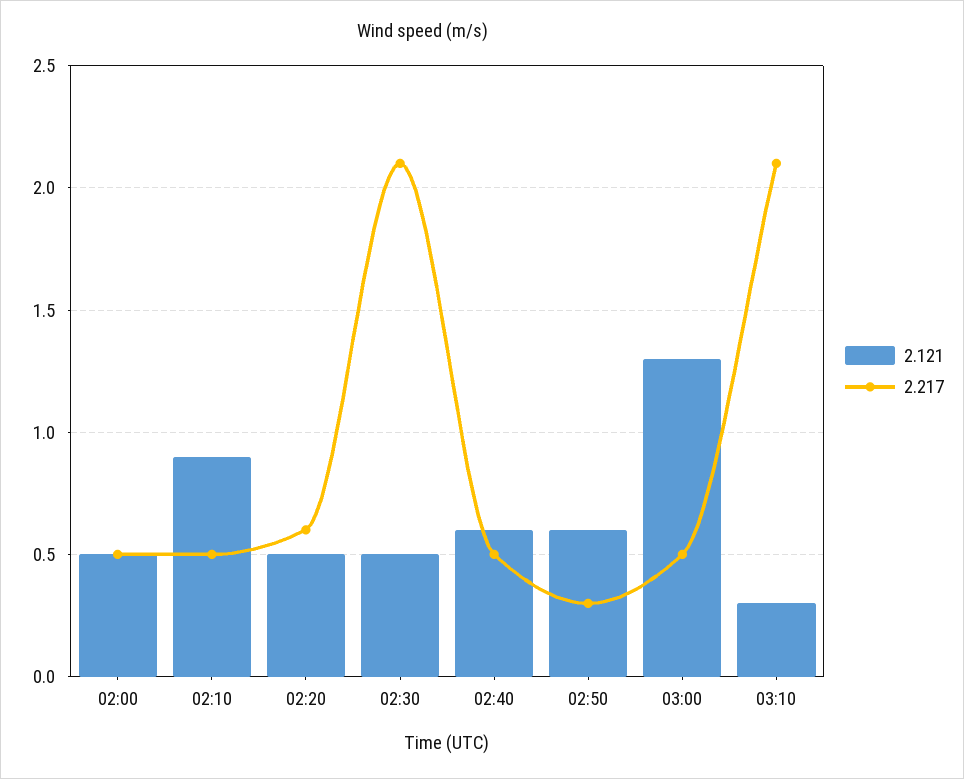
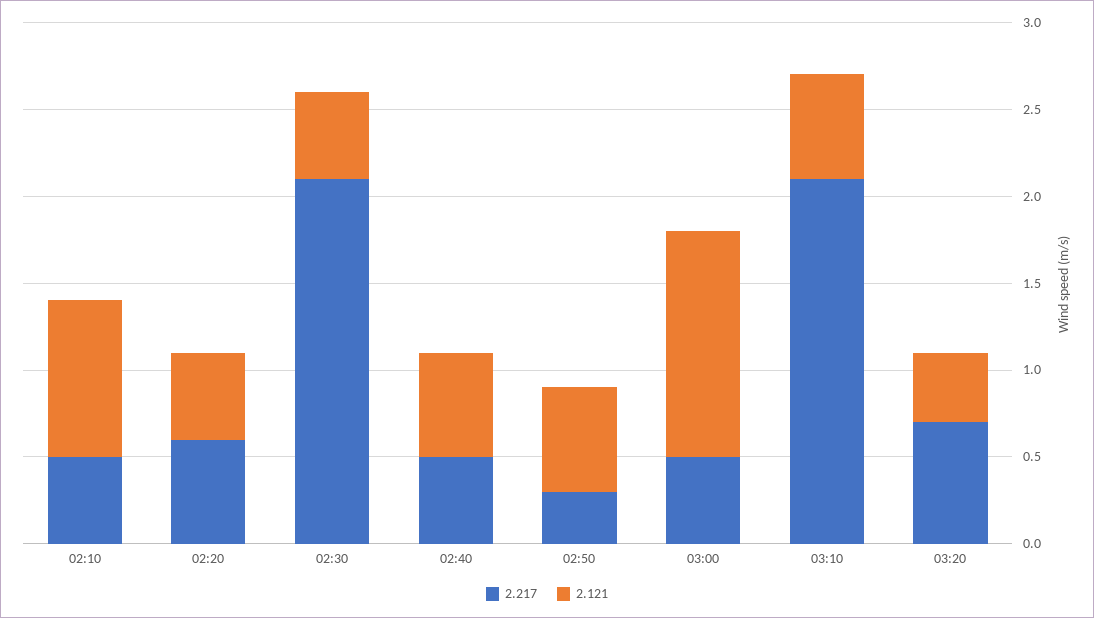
2.121, 02:00: 0.5 -> none
2.217, 02:00: 0.5 -> none
2.121, 03:10: 0.3 -> 0.6
2.217, 03:20: none -> 0.7
2.121, 03:20: none -> 0.4

